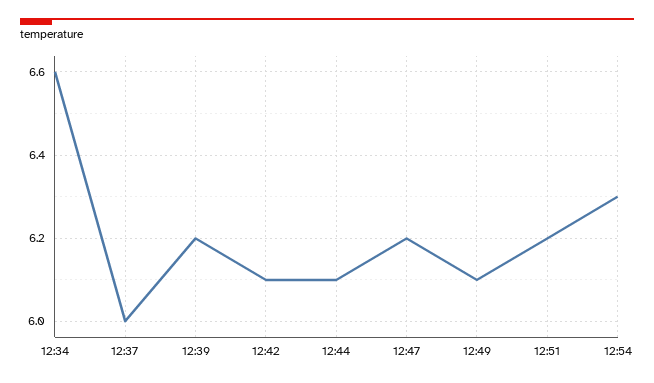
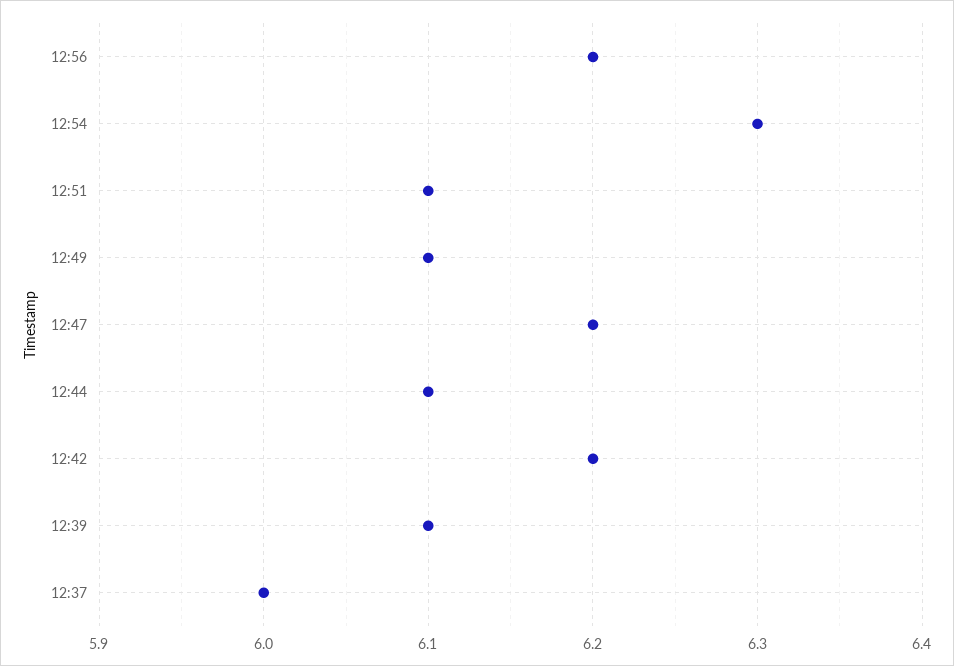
12:34: 6.6 -> none
12:39: 6.2 -> 6.1
12:42: 6.1 -> 6.2
12:51: 6.2 -> 6.1
12:56: none -> 6.2

